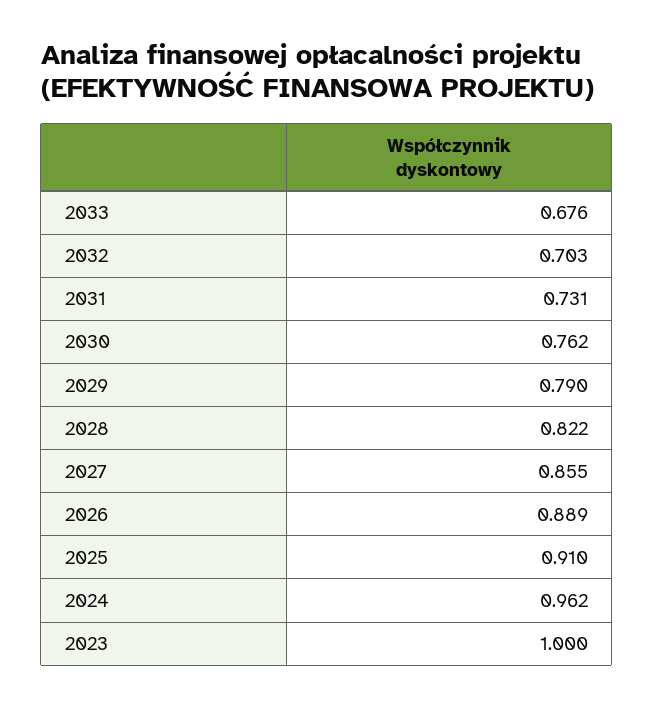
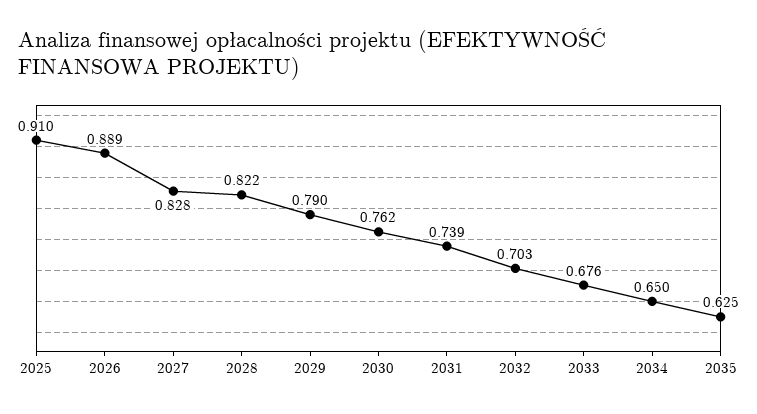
2031: 0.731 -> 0.739
2027: 0.855 -> 0.828
2024: 0.962 -> none
2023: 1 -> none
2034: none -> 0.65
2035: none -> 0.625

